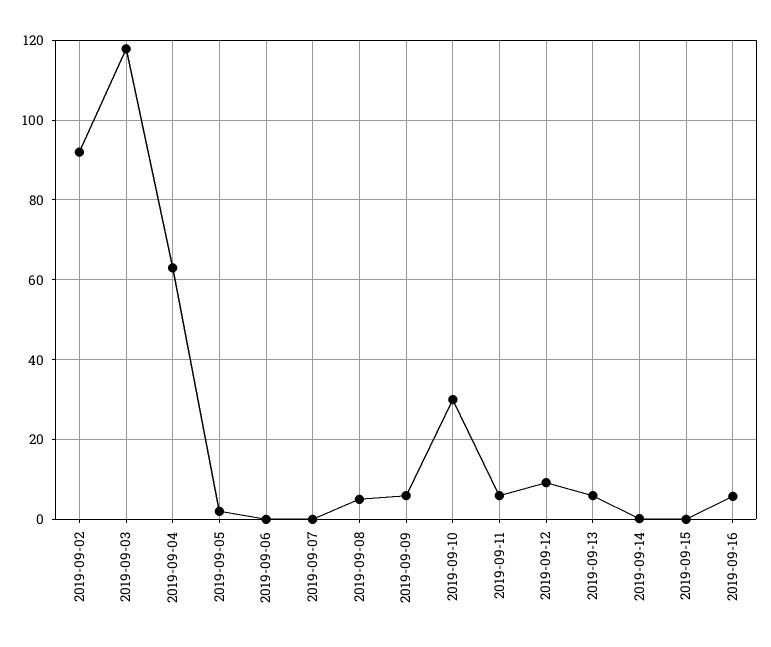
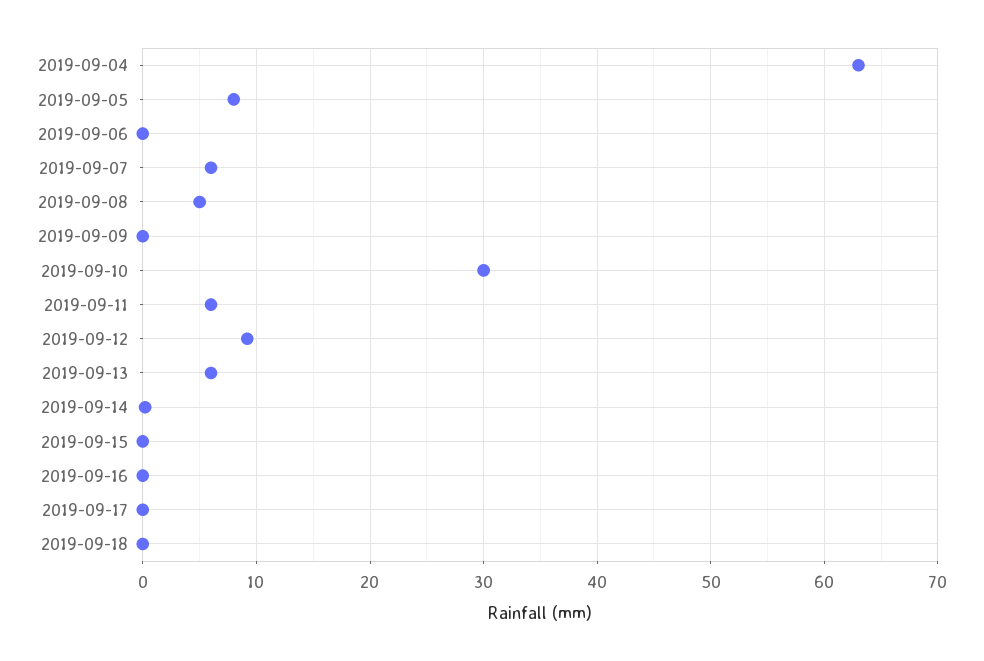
2019-09-02: 92 -> none
2019-09-03: 118 -> none
2019-09-05: 2 -> 8
2019-09-07: 0 -> 6
2019-09-09: 6 -> 0
2019-09-16: 6 -> 0
2019-09-17: none -> 0
2019-09-18: none -> 0

